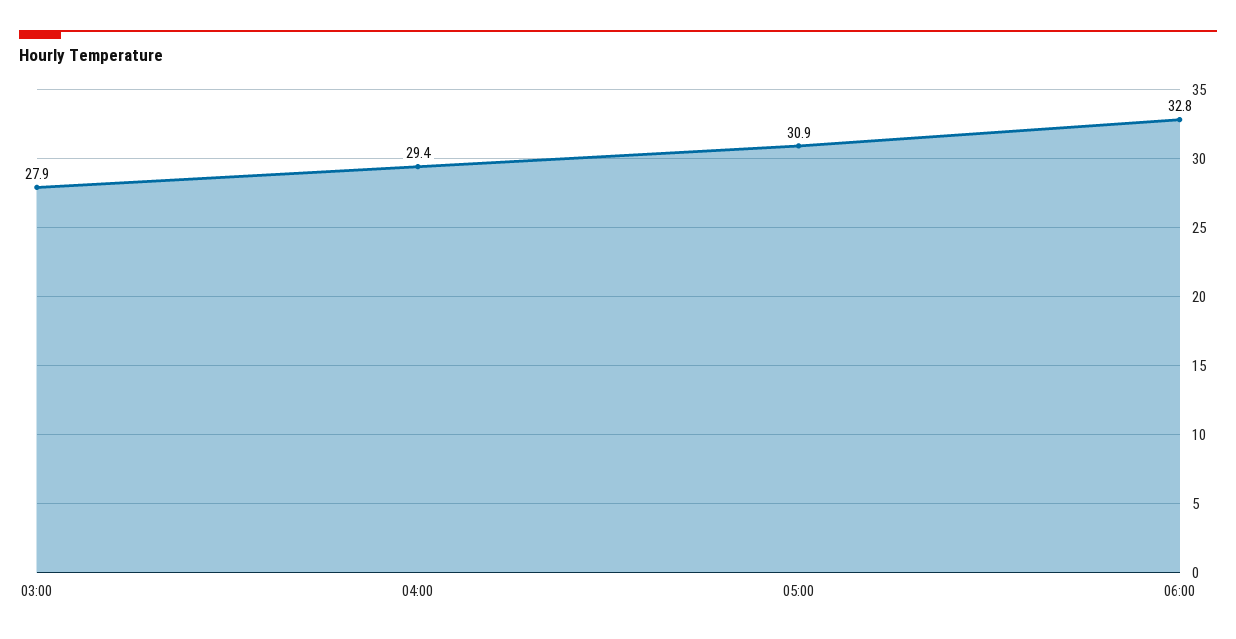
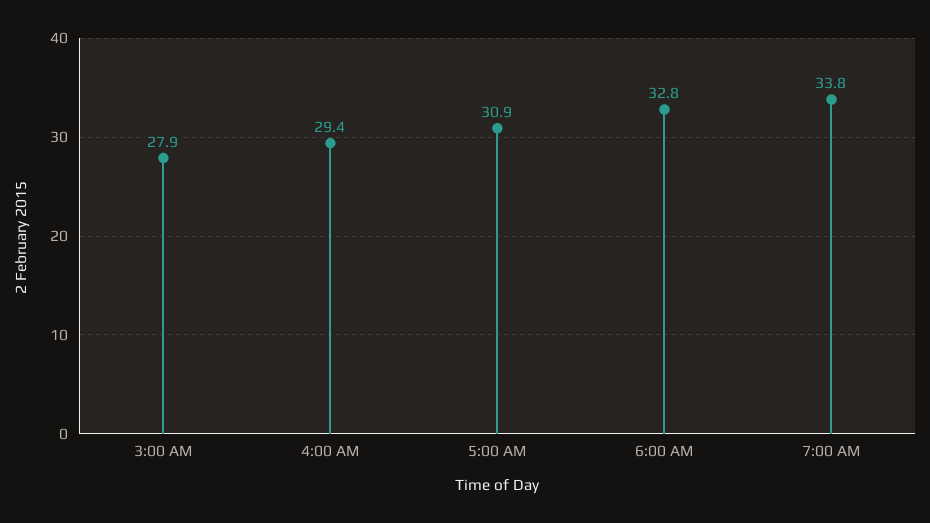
7:00 AM: none -> 33.8

